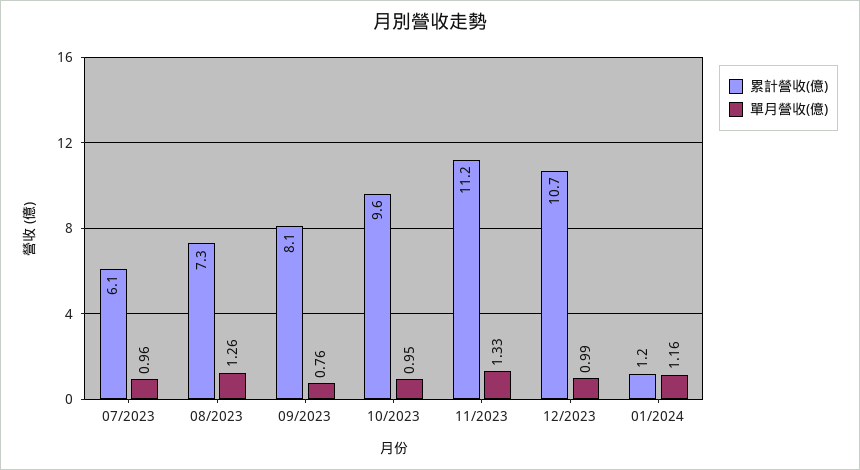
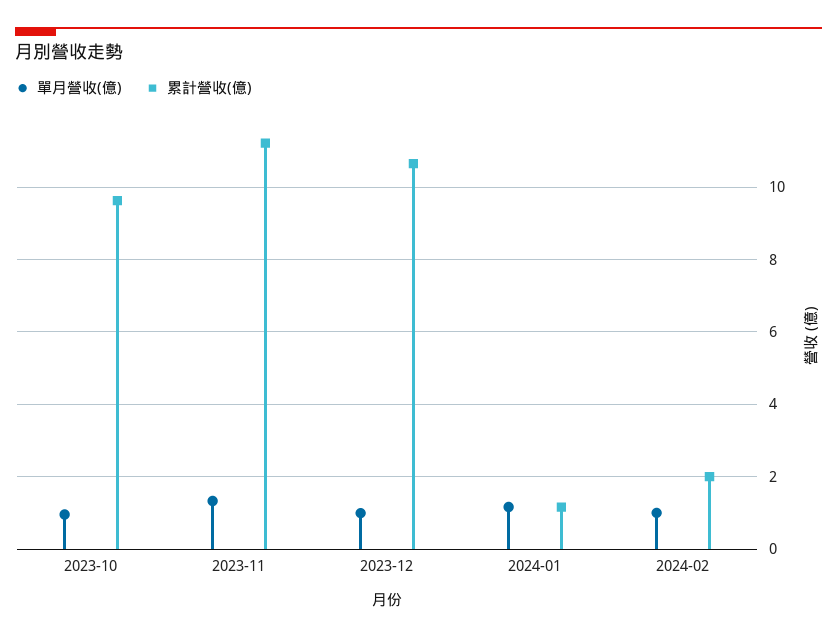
累計營收(億), 07/2023: 6.1 -> none
單月營收(億), 07/2023: 0.96 -> none
累計營收(億), 08/2023: 7.3 -> none
單月營收(億), 08/2023: 1.26 -> none
累計營收(億), 09/2023: 8.1 -> none
單月營收(億), 09/2023: 0.76 -> none
單月營收(億), 2024-02: none -> 1
累計營收(億), 2024-02: none -> 2

